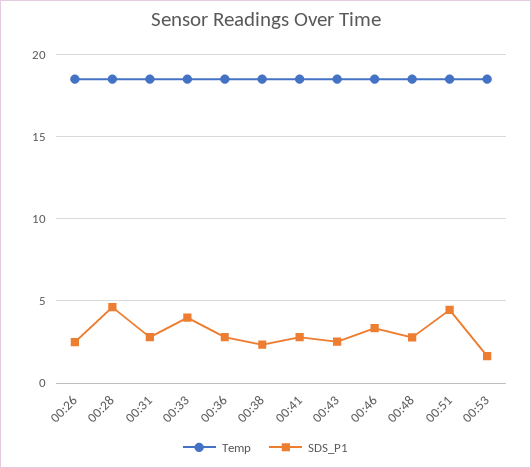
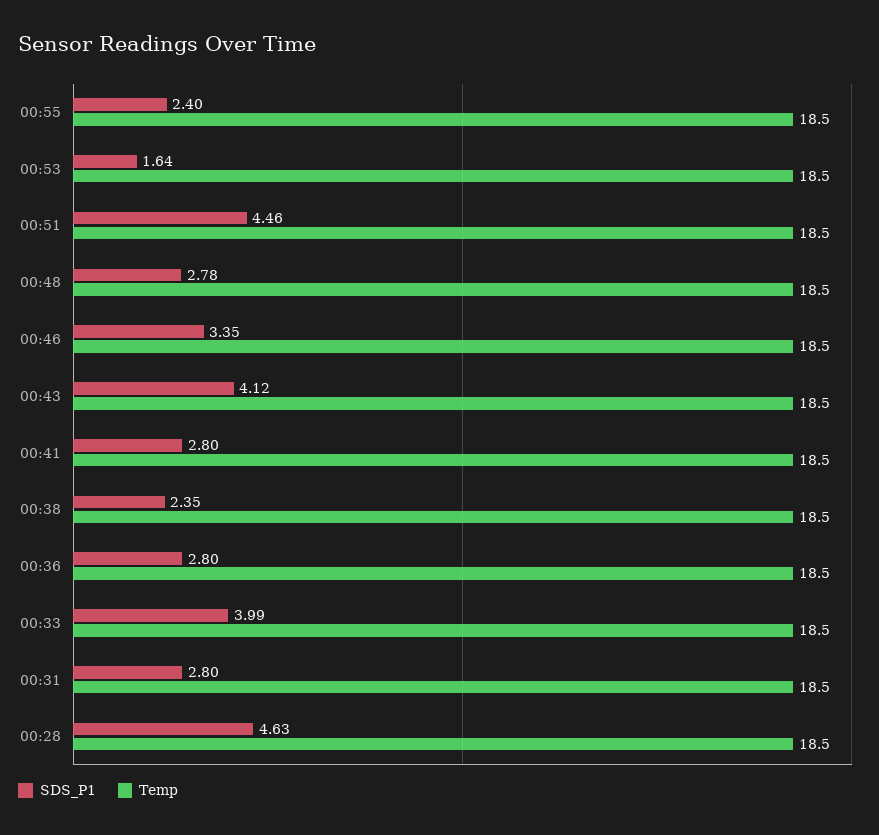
Temp, 00:26: 18.5 -> none
SDS_P1, 00:26: 2.5 -> none
SDS_P1, 00:43: 2.5 -> 4.12
SDS_P1, 00:55: none -> 2.4
Temp, 00:55: none -> 18.5

